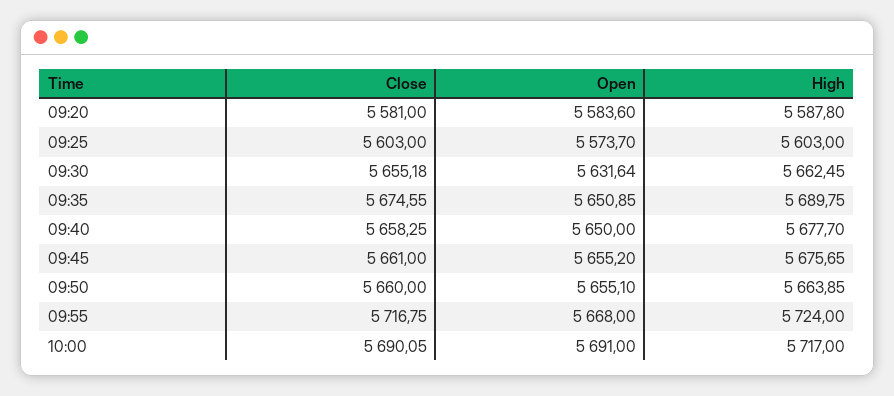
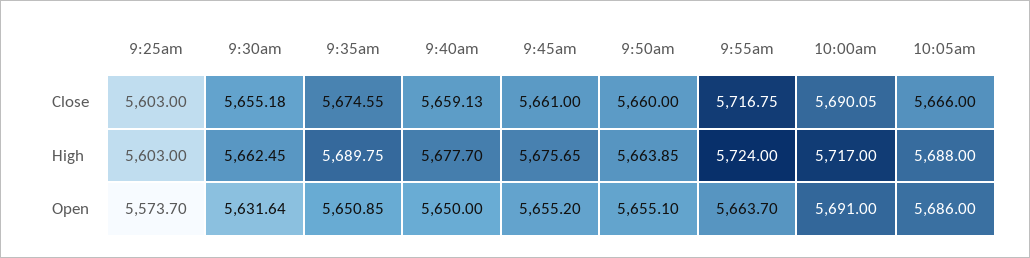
Close, 09:20: 5581 -> none
Open, 09:20: 5583.6 -> none
High, 09:20: 5587.8 -> none
Close, 09:40: 5658.25 -> 5659.13
Open, 09:55: 5668 -> 5663.7
Close, 10:05am: none -> 5666
High, 10:05am: none -> 5688
Open, 10:05am: none -> 5686

